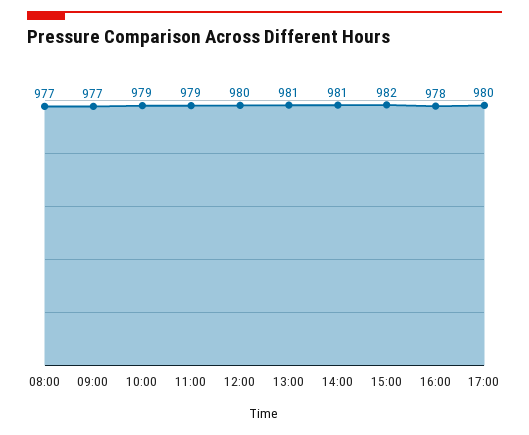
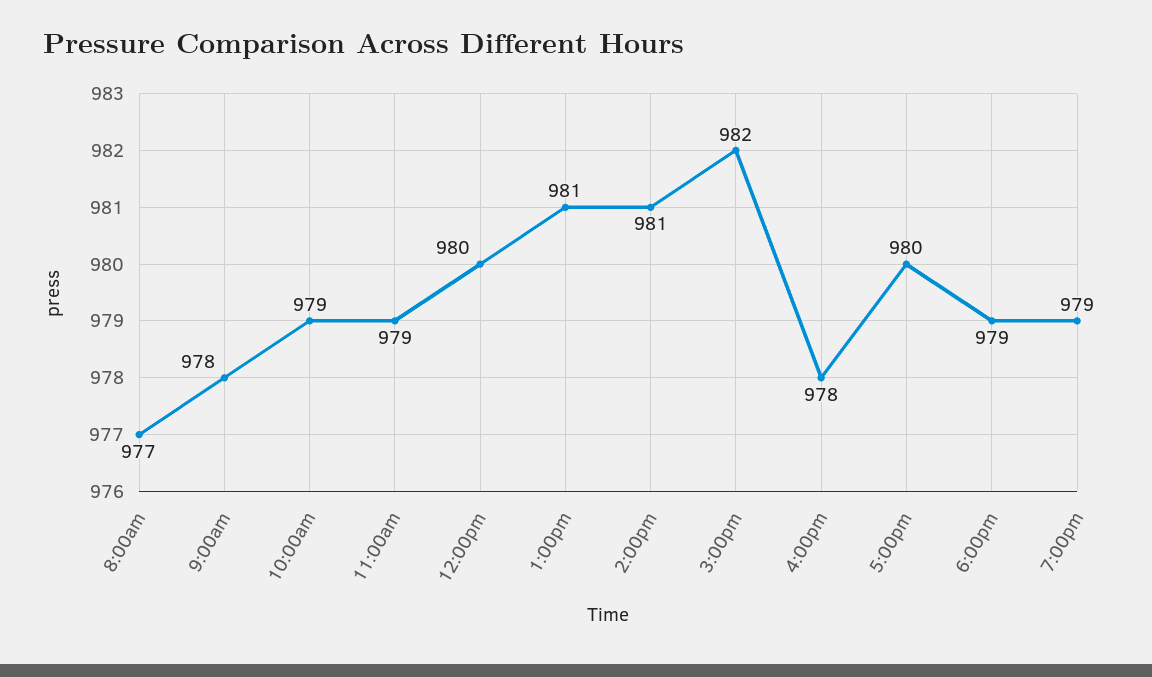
09:00: 977 -> 978
6:00pm: none -> 979
7:00pm: none -> 979

